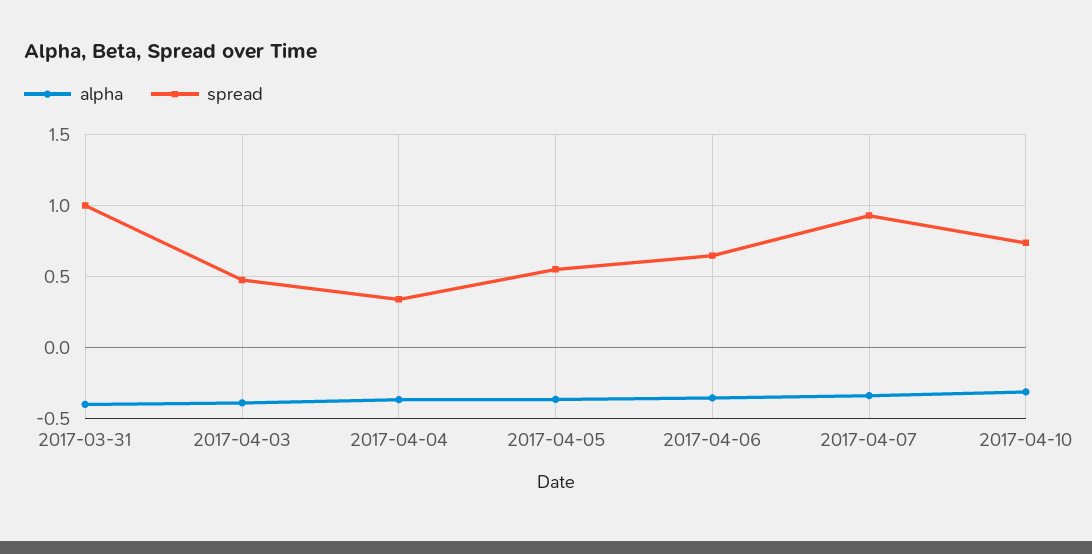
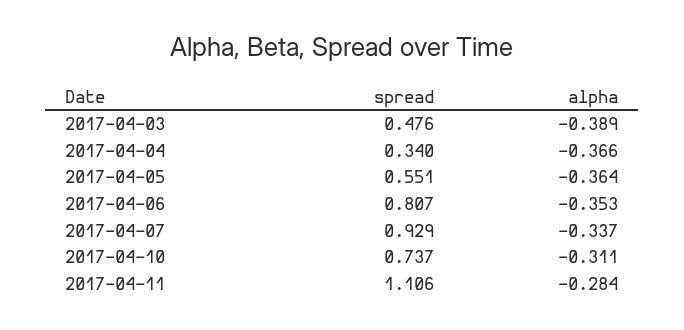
alpha, 2017-03-31: -0.4 -> none
spread, 2017-03-31: 1 -> none
spread, 2017-04-06: 0.65 -> 0.807
spread, 2017-04-11: none -> 1.106
alpha, 2017-04-11: none -> -0.284

